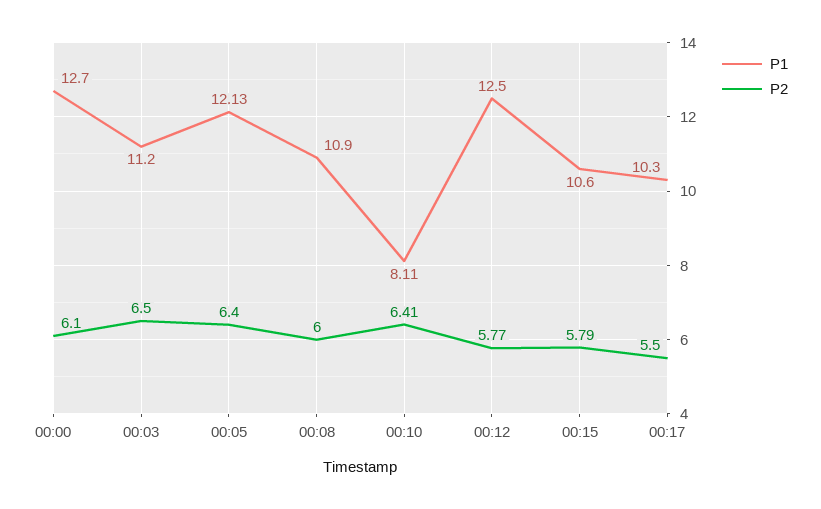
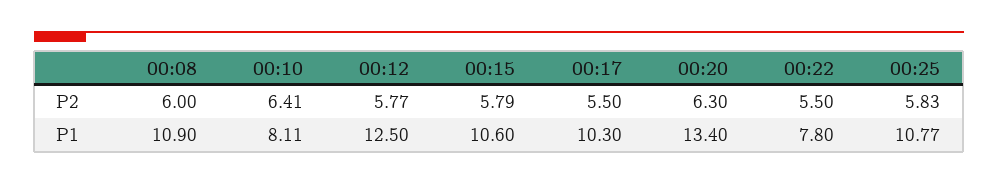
P1, 00:00: 12.7 -> none
P2, 00:00: 6.1 -> none
P1, 00:03: 11.2 -> none
P2, 00:03: 6.5 -> none
P1, 00:05: 12.13 -> none
P2, 00:05: 6.4 -> none
P2, 00:20: none -> 6.3
P2, 00:22: none -> 5.5
P2, 00:25: none -> 5.83
P1, 00:20: none -> 13.4
P1, 00:22: none -> 7.8
P1, 00:25: none -> 10.77

